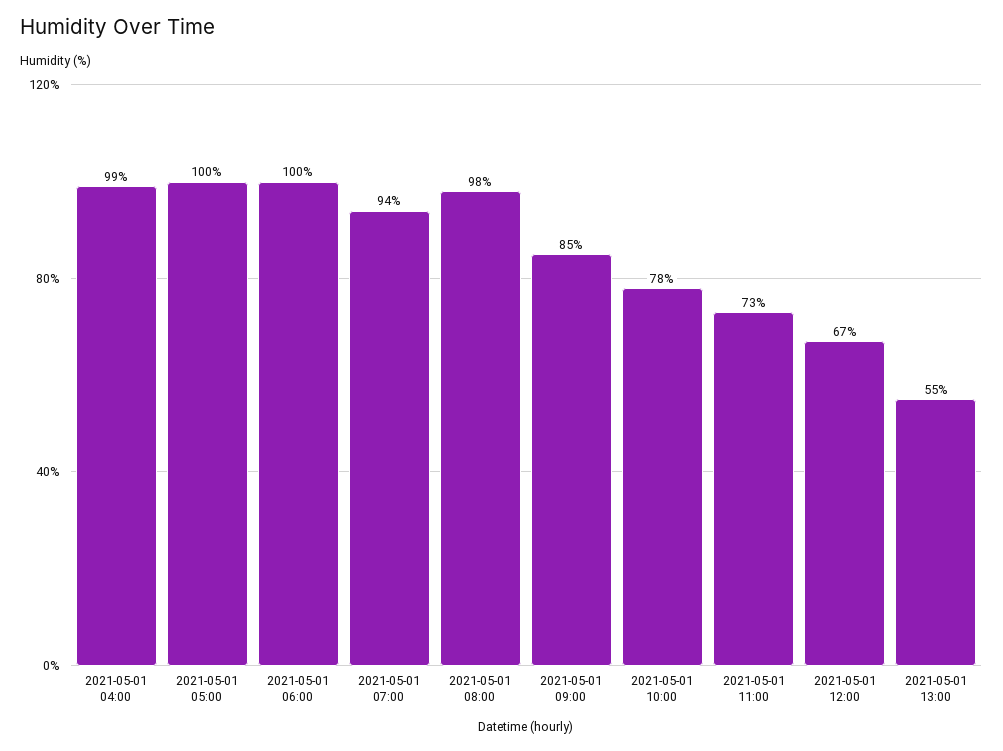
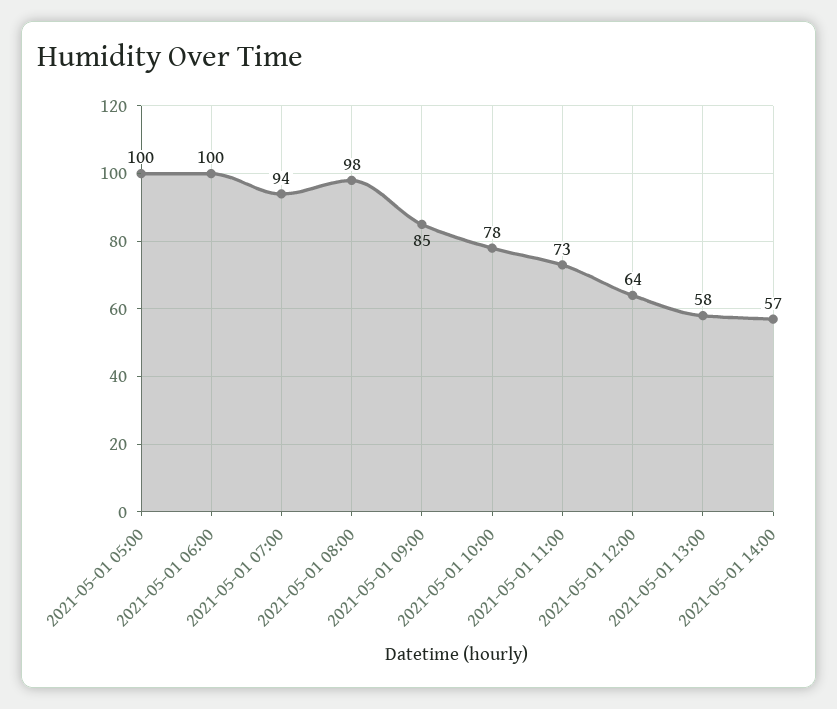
2021-05-01 04:00: 99 -> none
2021-05-01 12:00: 67 -> 64
2021-05-01 13:00: 55 -> 58
2021-05-01 14:00: none -> 57

